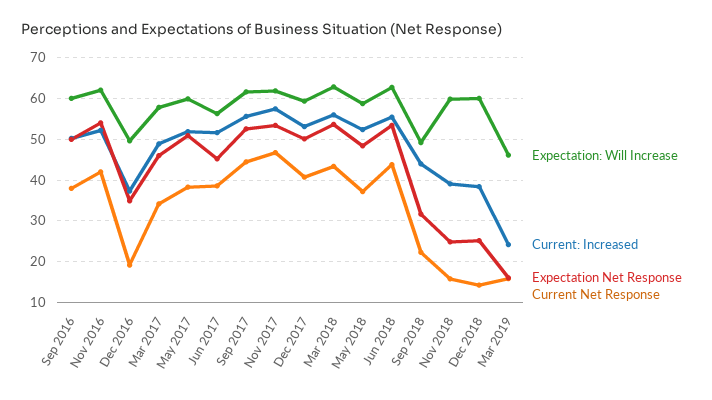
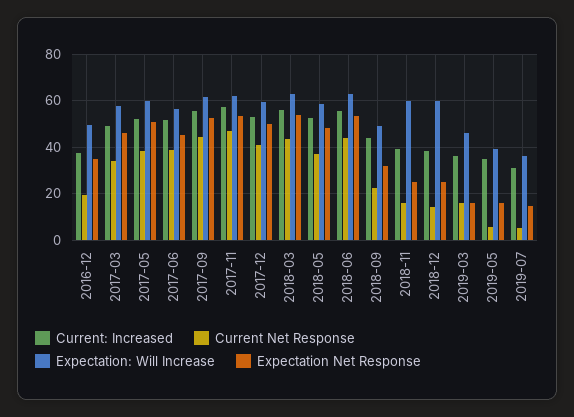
Expectation: Will Increase, Sep 2016: 60 -> none
Current: Increased, Sep 2016: 50 -> none
Expectation Net Response, Sep 2016: 50 -> none
Current Net Response, Sep 2016: 38 -> none
Expectation: Will Increase, Nov 2016: 62 -> none
Current: Increased, Nov 2016: 52 -> none
Expectation Net Response, Nov 2016: 54 -> none
Current Net Response, Nov 2016: 42 -> none
Current: Increased, Mar 2019: 24 -> 35
Current: Increased, 2019-05: none -> 35
Current Net Response, 2019-05: none -> 5
Expectation: Will Increase, 2019-05: none -> 40
Expectation Net Response, 2019-05: none -> 15
Current: Increased, 2019-07: none -> 30
Current Net Response, 2019-07: none -> 5
Expectation: Will Increase, 2019-07: none -> 35
Expectation Net Response, 2019-07: none -> 15

